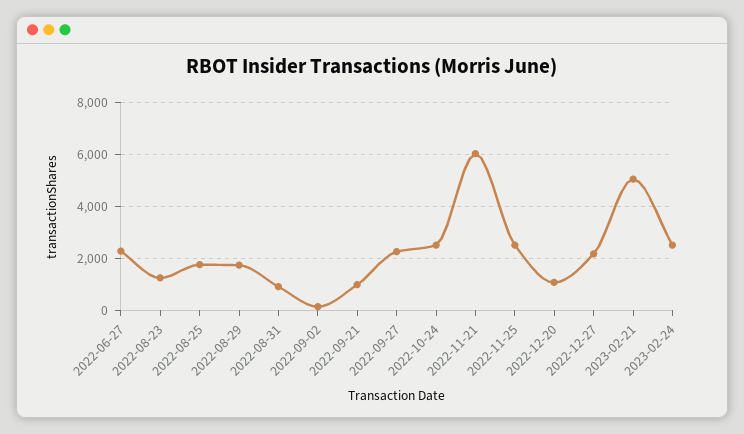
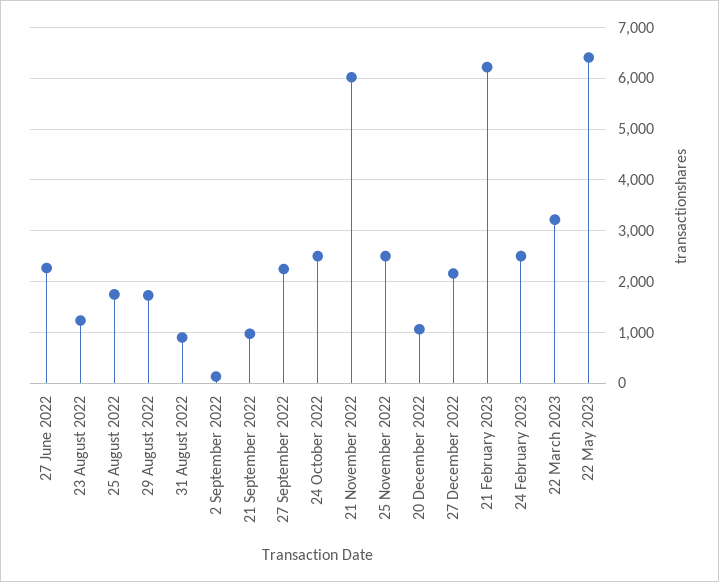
2023-02-21: 5000 -> 6200
22 March 2023: none -> 3200
22 May 2023: none -> 6400

